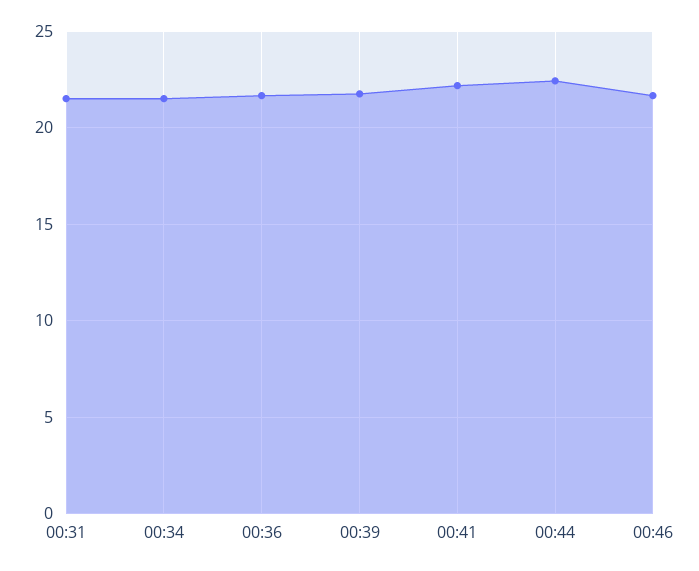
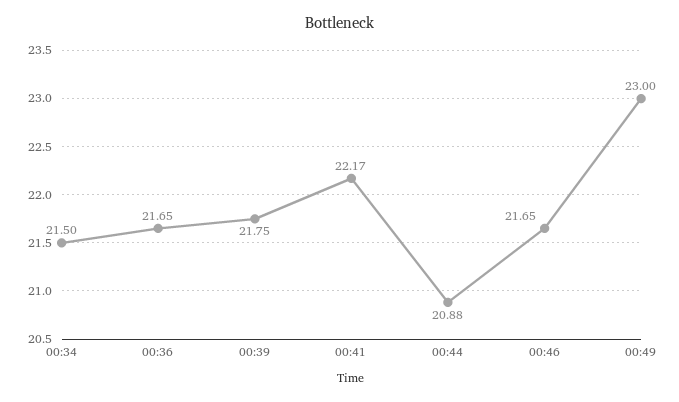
00:31: 21.5 -> none
00:44: 22.5 -> 20.88
00:49: none -> 23

